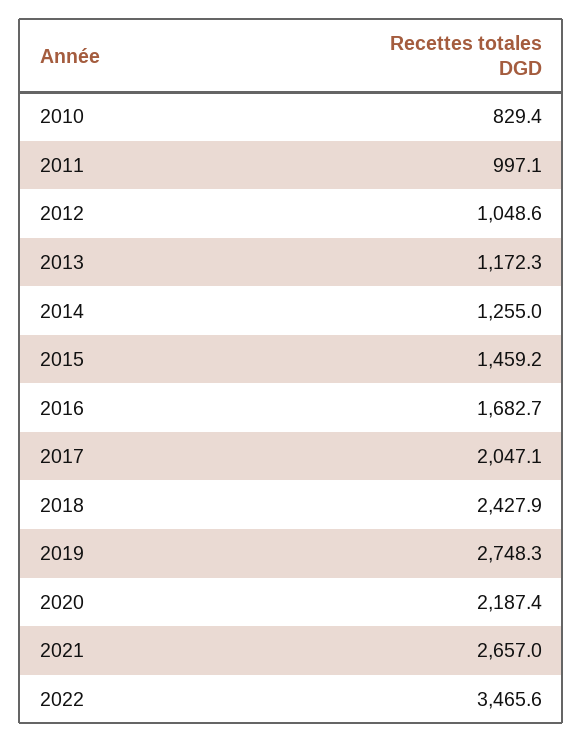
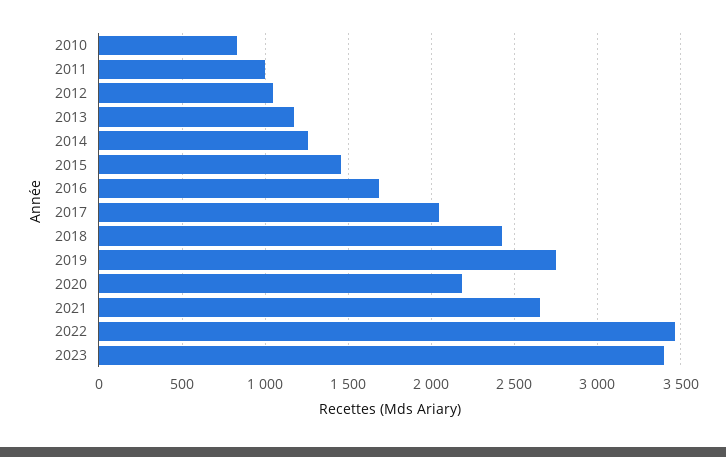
2023: none -> 3400

